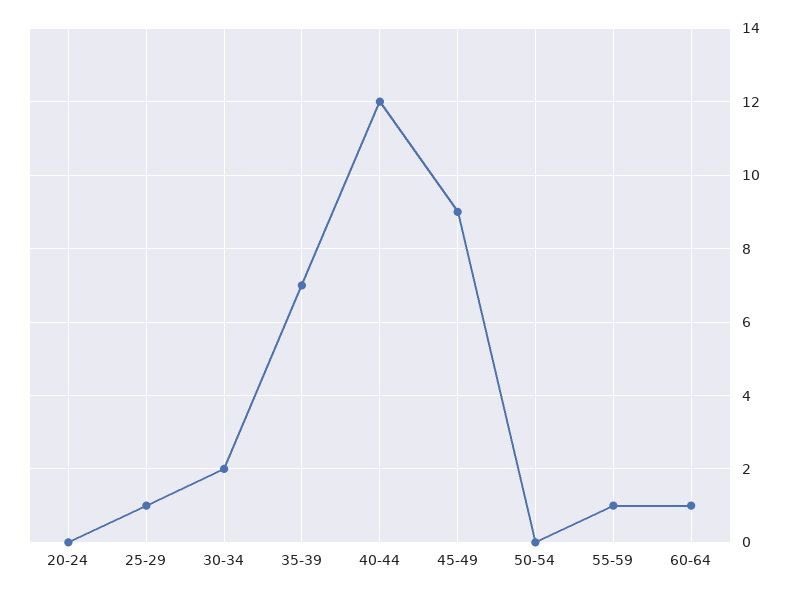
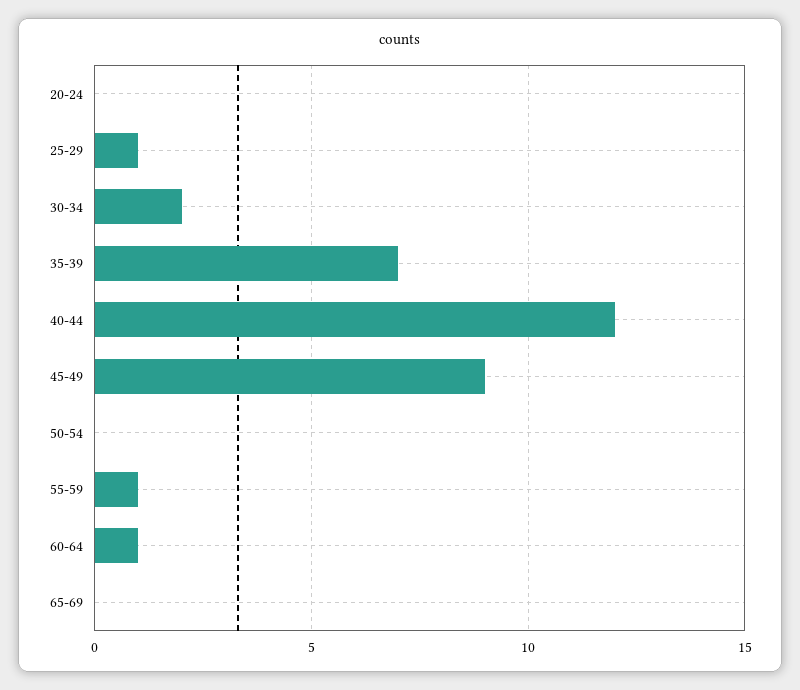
65-69: none -> 0

